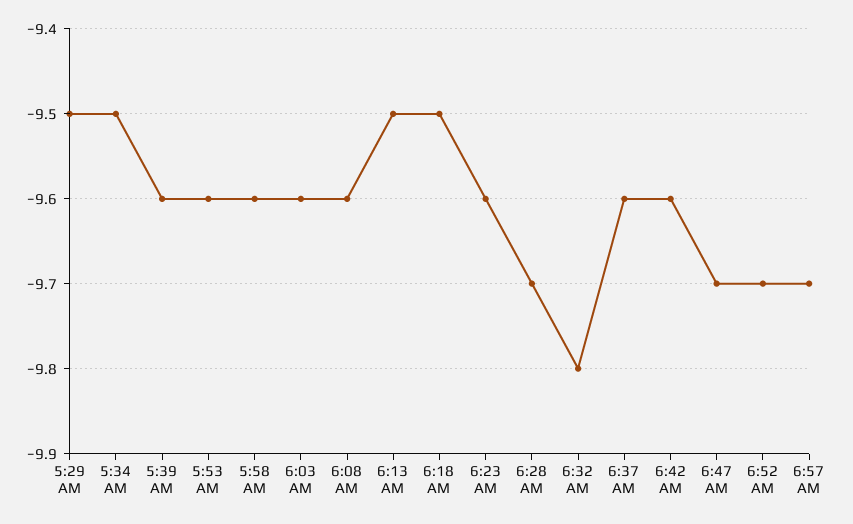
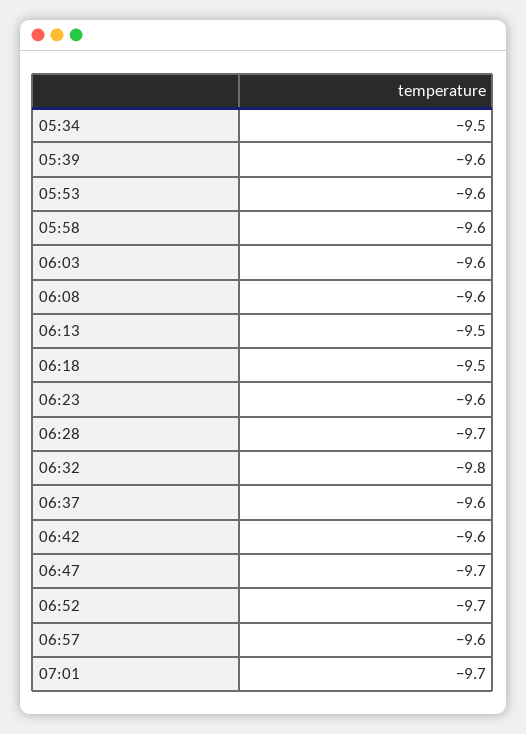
5:29 AM: -9.5 -> none
6:57 AM: -9.7 -> -9.6
07:01: none -> -9.7

